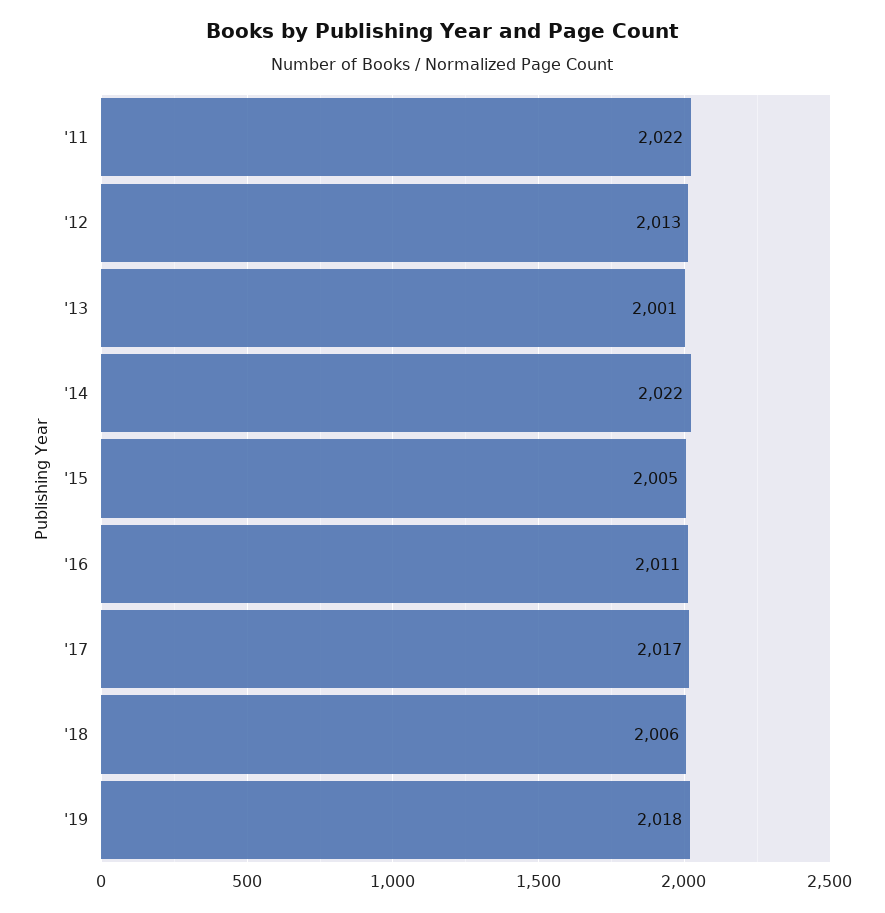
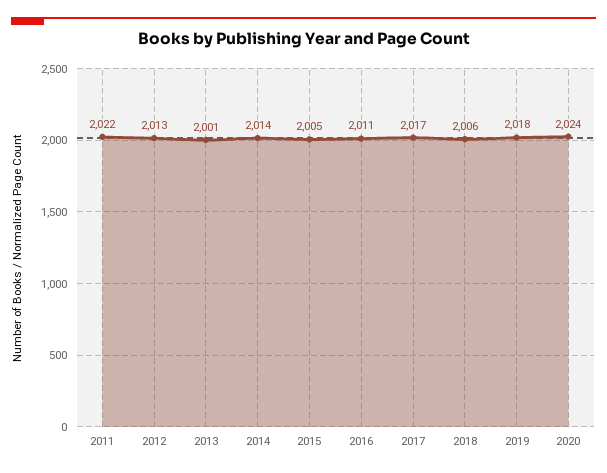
'14: 2022 -> 2014
2020: none -> 2024

